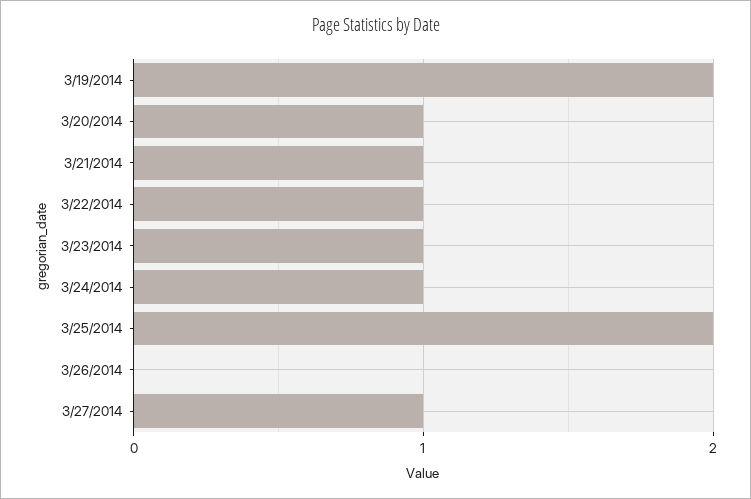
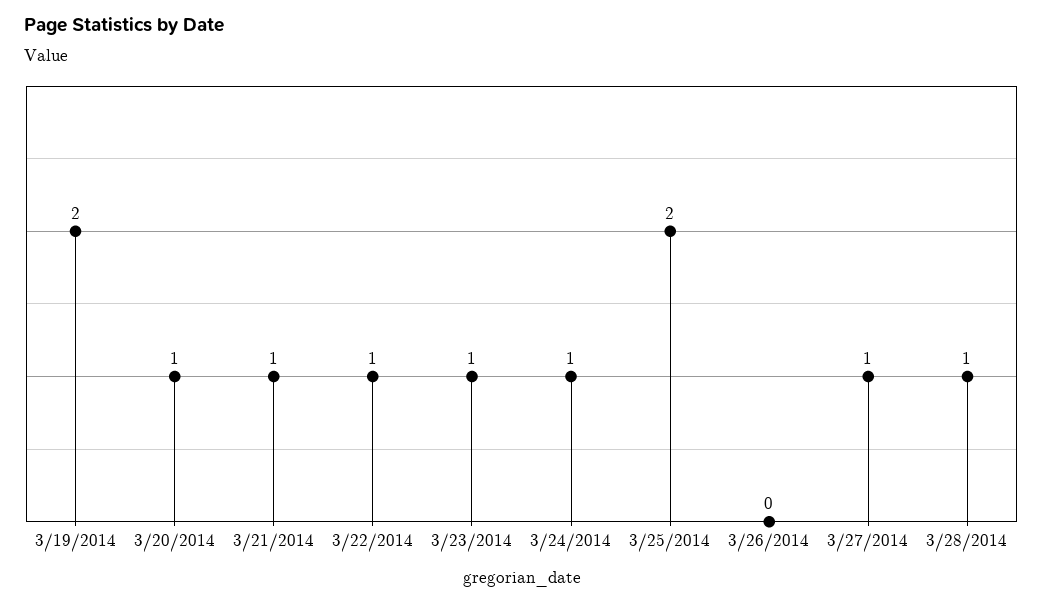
3/28/2014: none -> 1

